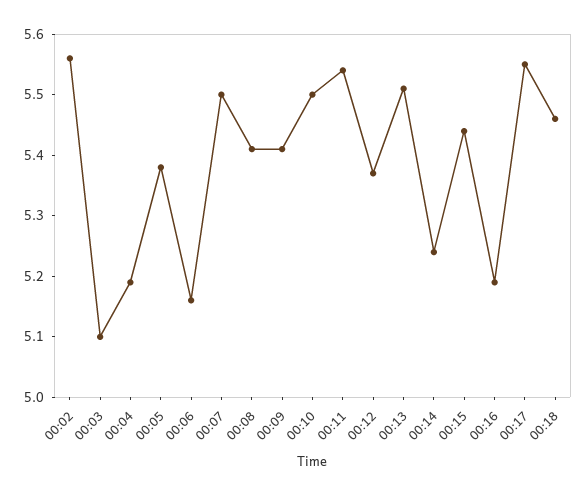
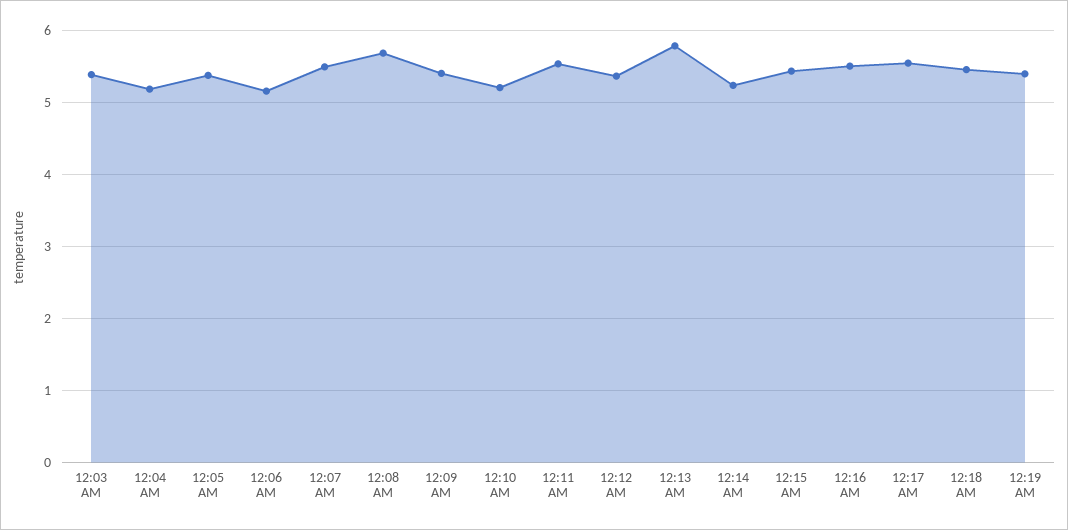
00:02: 5.55 -> none
00:03: 5.1 -> 5.4
00:08: 5.4 -> 5.7
00:10: 5.5 -> 5.2
00:13: 5.5 -> 5.8
00:16: 5.2 -> 5.5
12:19 AM: none -> 5.4

